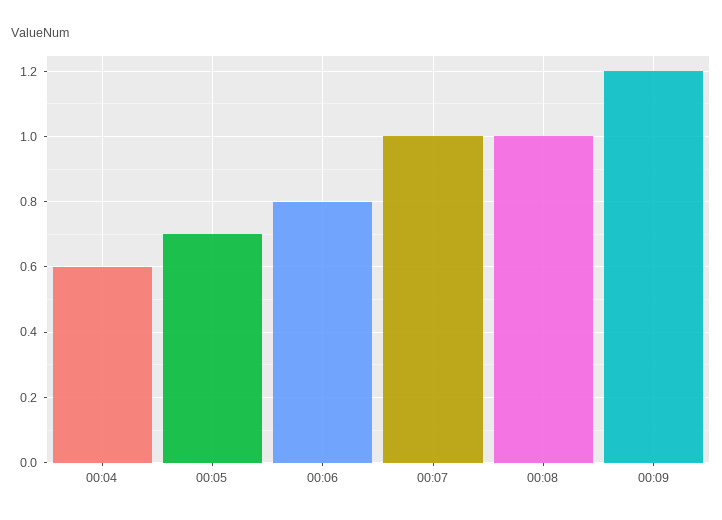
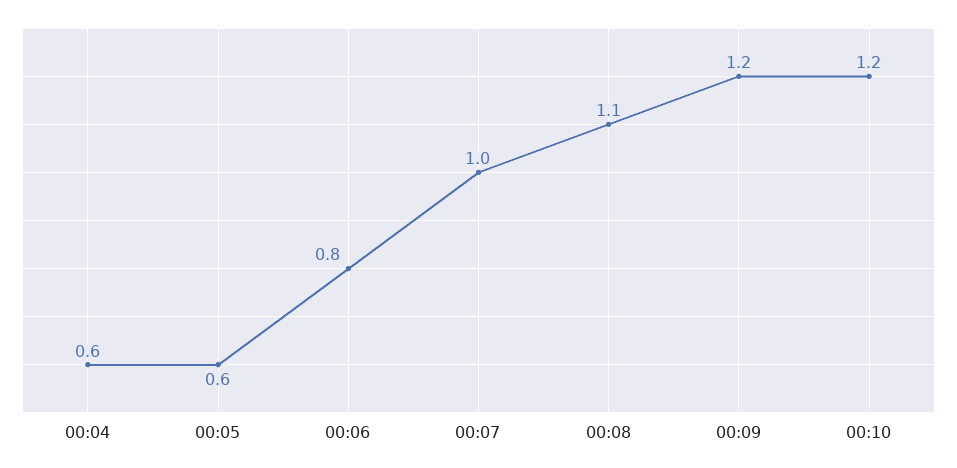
00:05: 0.7 -> 0.6
00:08: 1 -> 1.1
00:10: none -> 1.2

